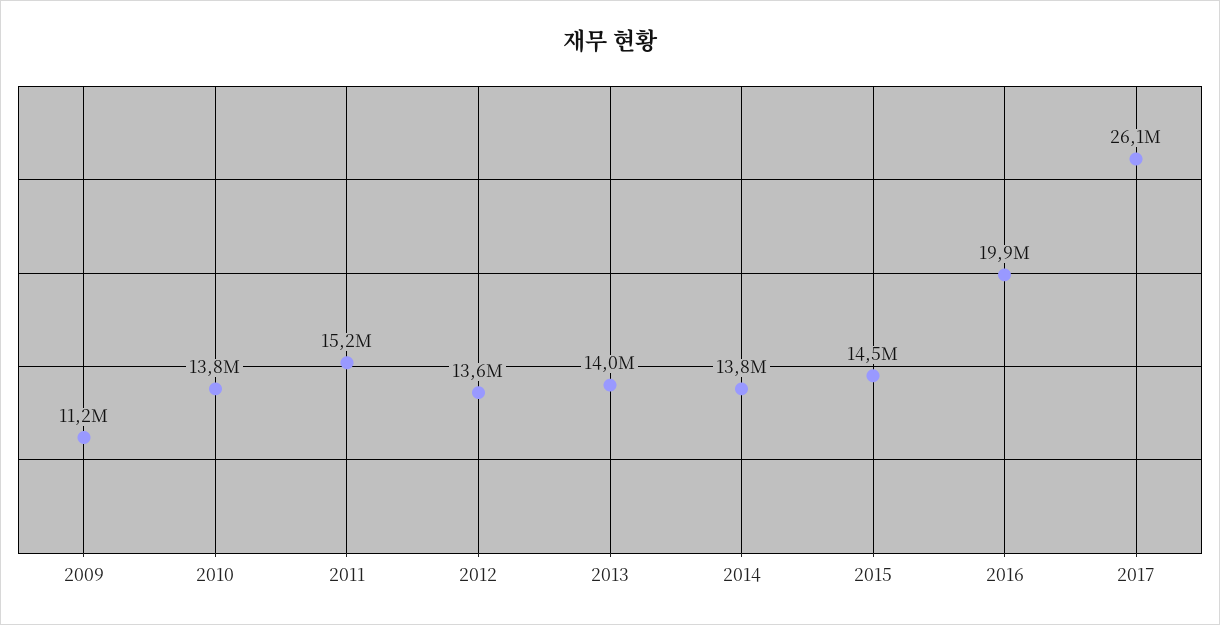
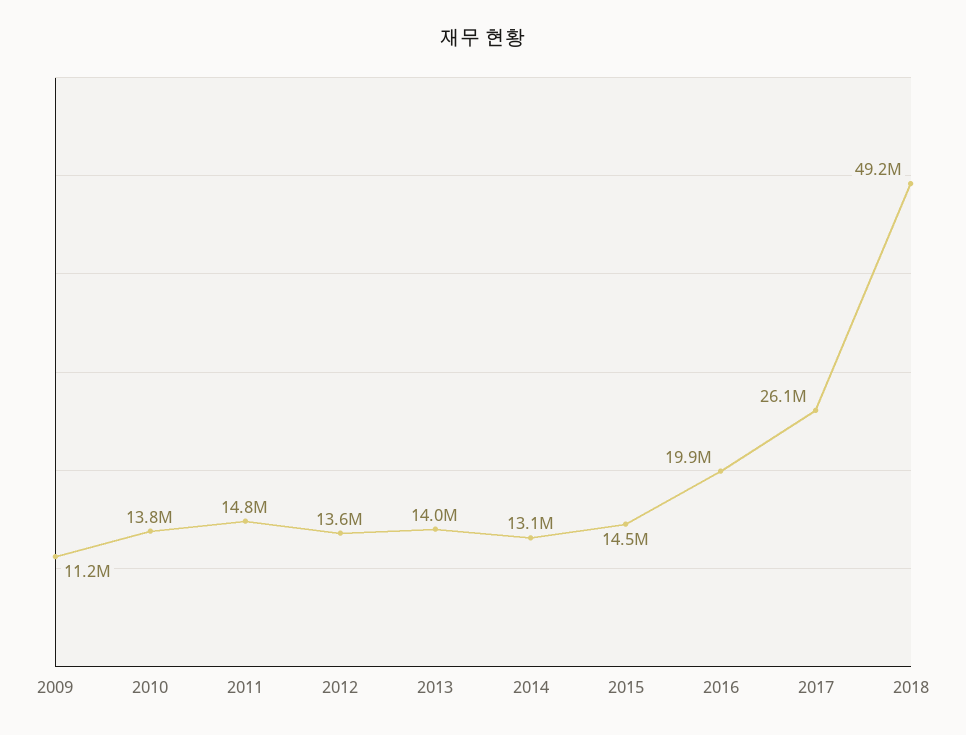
2011: 15200000 -> 14800000
2014: 13800000 -> 13100000
2018: none -> 49200000

